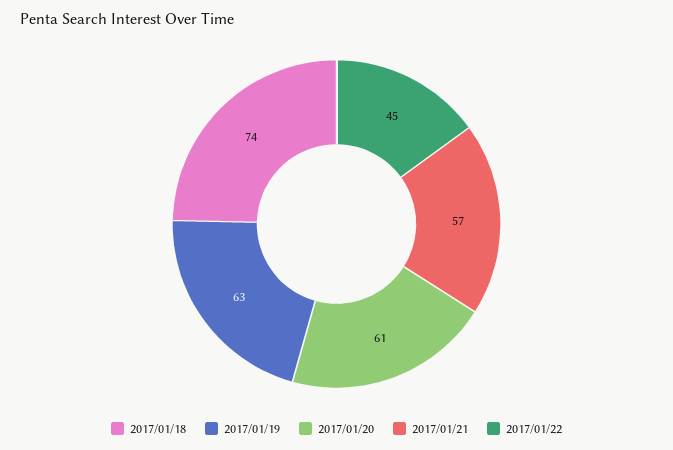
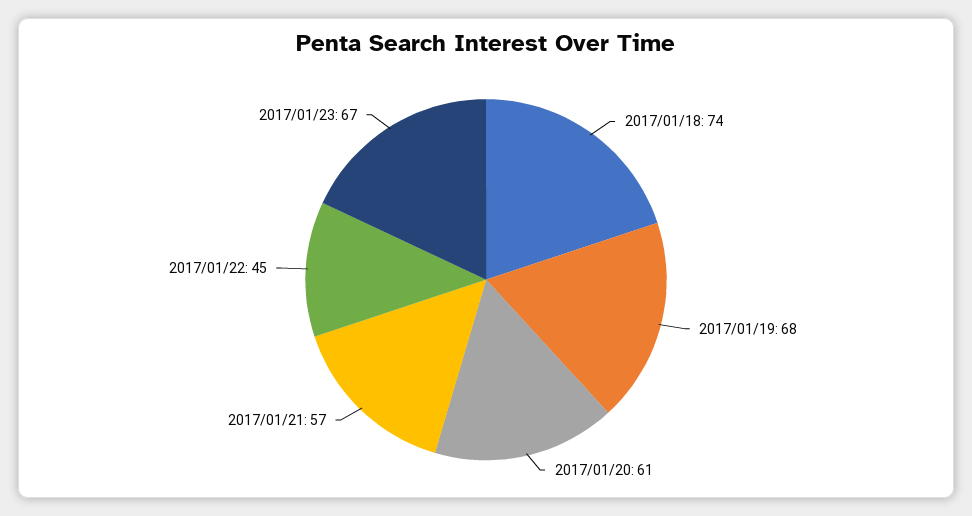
2017/01/19: 63 -> 68
2017/01/23: none -> 67

